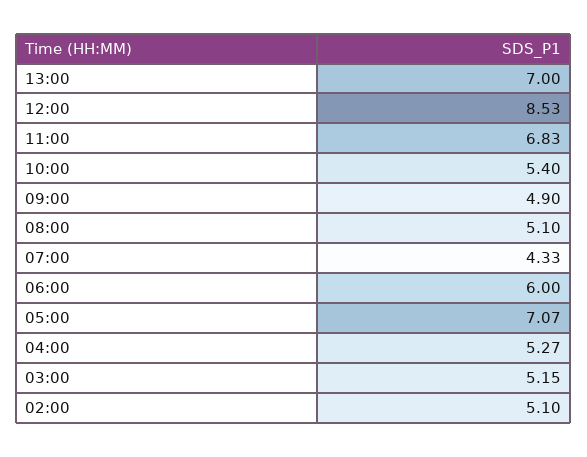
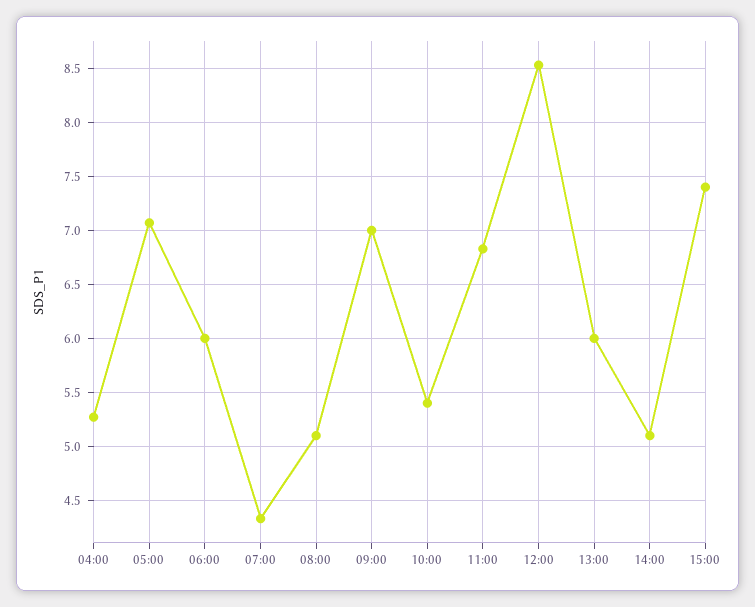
13:00: 7 -> 6
09:00: 4.9 -> 7
03:00: 5.15 -> none
02:00: 5.1 -> none
14:00: none -> 5.1
15:00: none -> 7.4

